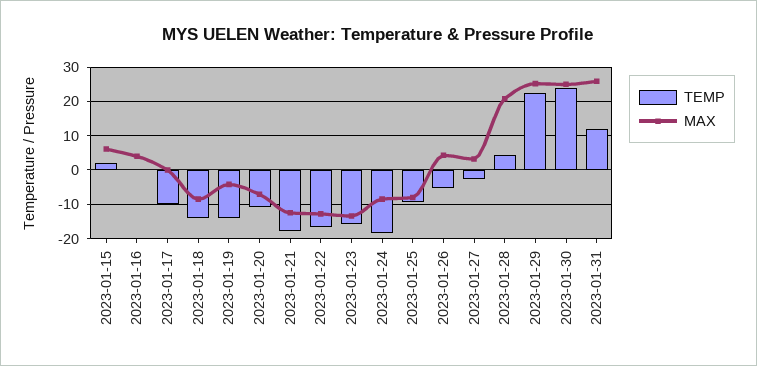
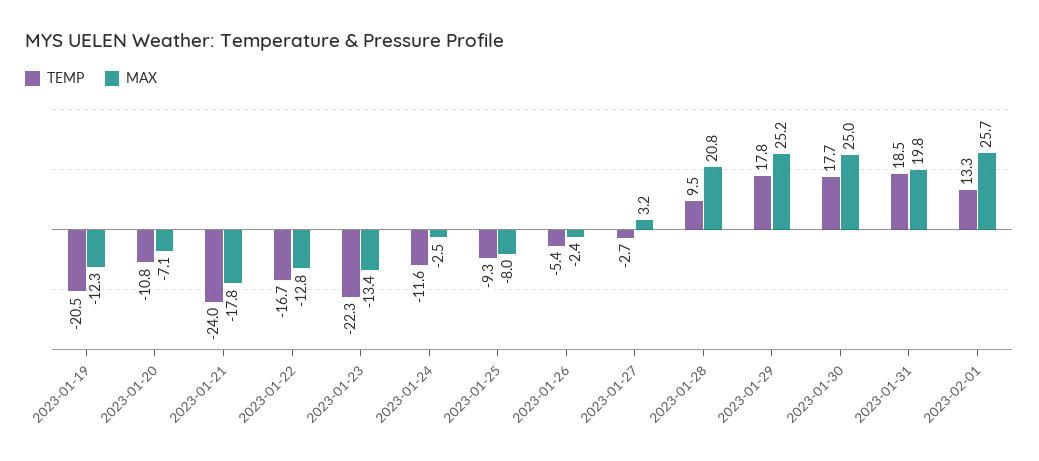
TEMP, 2023-01-15: 2 -> none
MAX, 2023-01-15: 6 -> none
TEMP, 2023-01-16: 0 -> none
MAX, 2023-01-16: 4 -> none
TEMP, 2023-01-17: -10 -> none
MAX, 2023-01-17: 0 -> none
TEMP, 2023-01-18: -14 -> none
MAX, 2023-01-18: -8 -> none
TEMP, 2023-01-19: -14 -> -20.5
MAX, 2023-01-19: -4 -> -12.3
TEMP, 2023-01-21: -18 -> -24
MAX, 2023-01-21: -12 -> -17.8
TEMP, 2023-01-23: -16 -> -22.3
TEMP, 2023-01-24: -18 -> -11.6
MAX, 2023-01-24: -8 -> -2.5
MAX, 2023-01-26: 4 -> -2.4
TEMP, 2023-01-28: 4 -> 9.5
TEMP, 2023-01-29: 22 -> 17.8
TEMP, 2023-01-30: 24 -> 17.7
TEMP, 2023-01-31: 12 -> 18.5
MAX, 2023-01-31: 26 -> 19.8
TEMP, 2023-02-01: none -> 13.3
MAX, 2023-02-01: none -> 25.7

